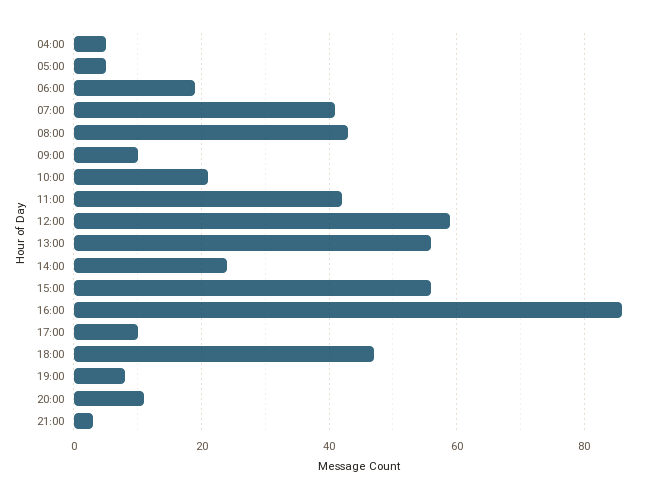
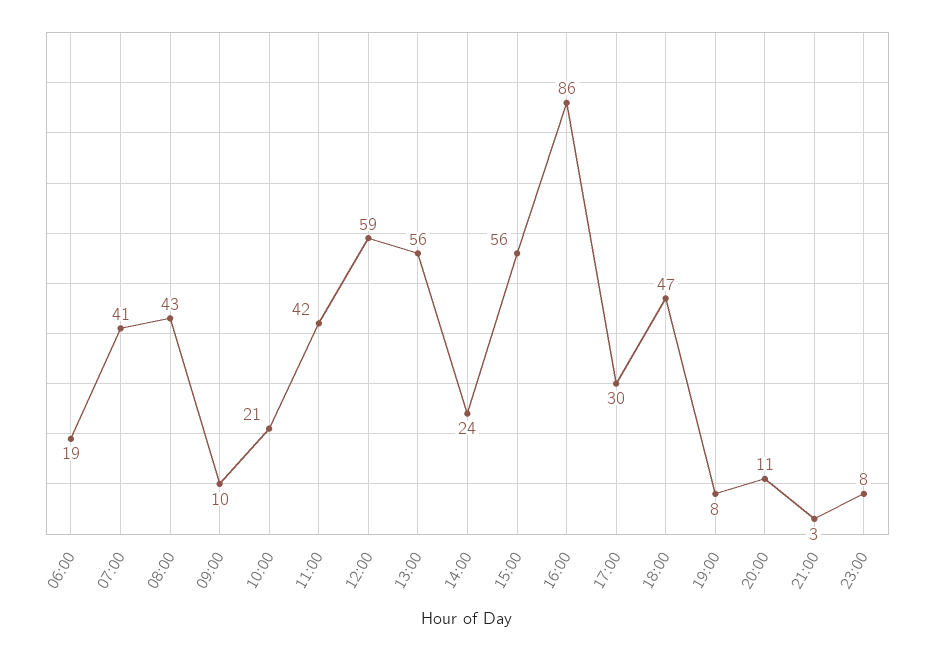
04:00: 5 -> none
05:00: 5 -> none
17:00: 10 -> 30
23:00: none -> 8

